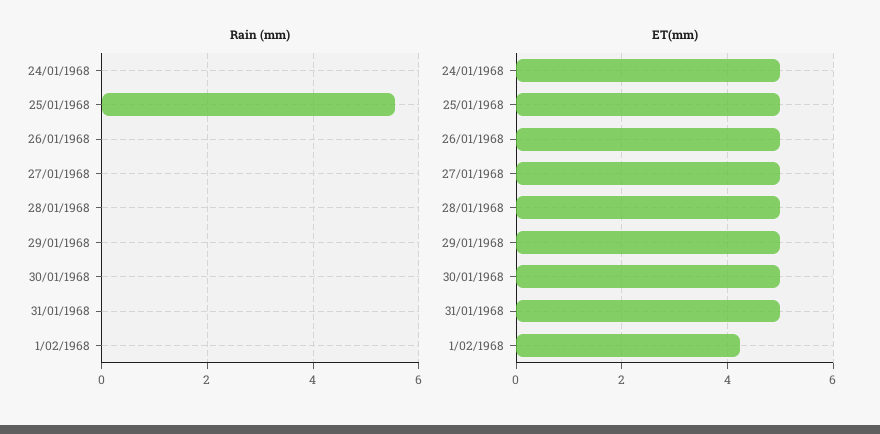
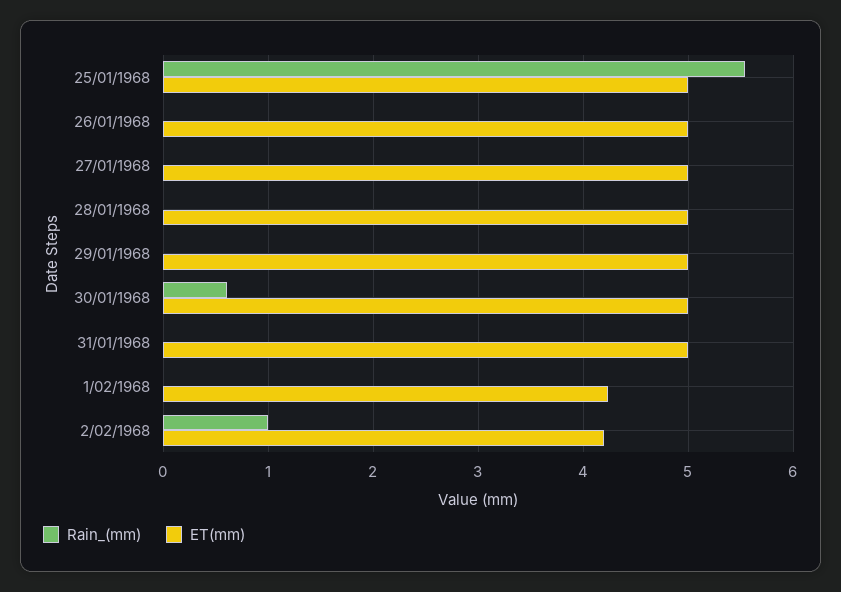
Rain (mm), 24/01/1968: 0 -> none
Rain (mm), 30/01/1968: 0 -> 0.6
ET(mm), 24/01/1968: 5 -> none
Rain (mm), 2/02/1968: none -> 1
ET(mm), 2/02/1968: none -> 4.2

